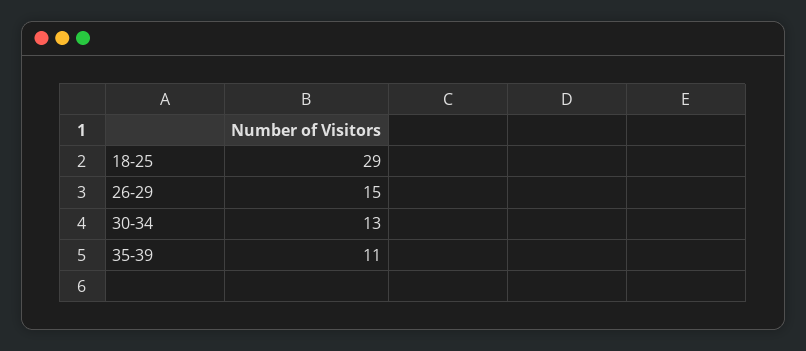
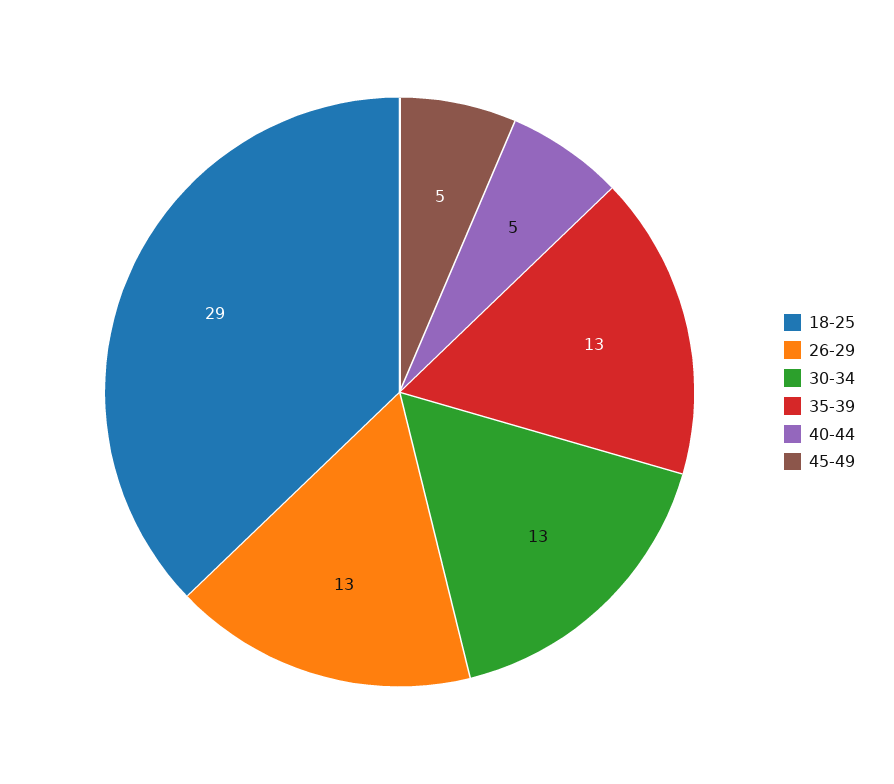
26-29: 15 -> 13
35-39: 11 -> 13
40-44: none -> 5
45-49: none -> 5

